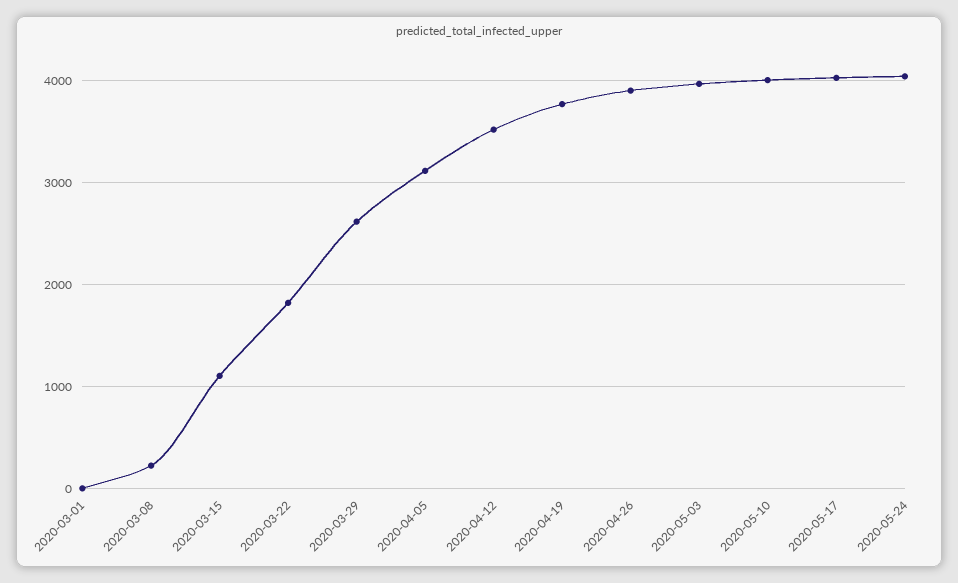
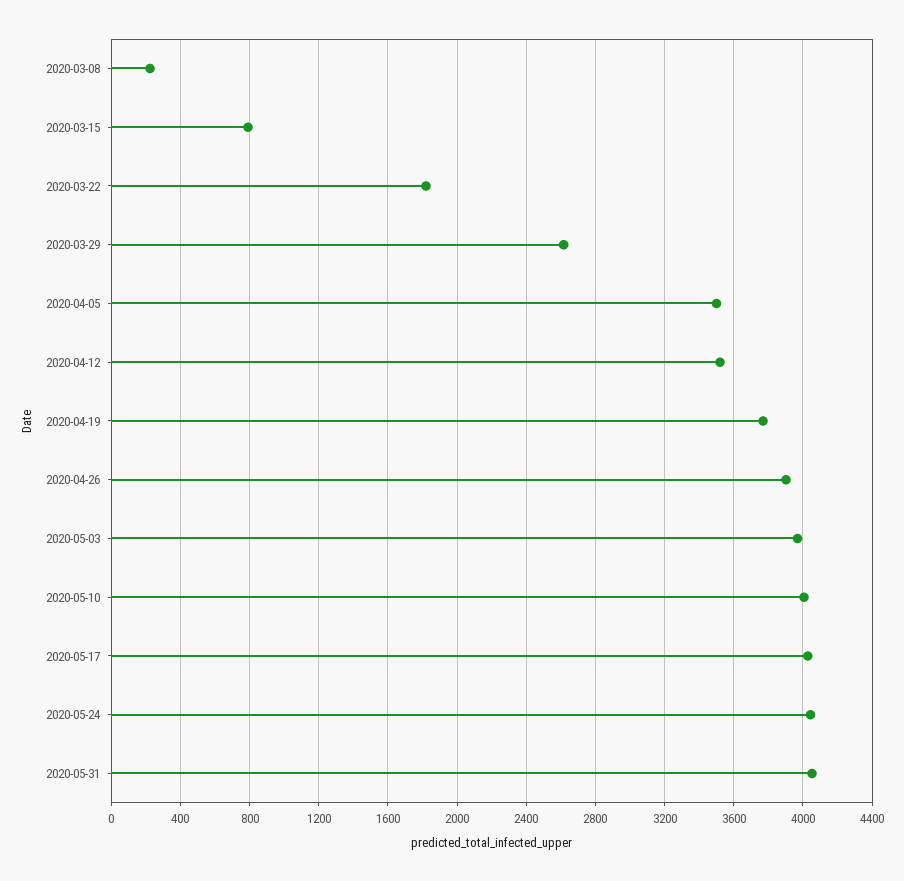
2020-03-01: 0 -> none
2020-03-15: 1100 -> 800
2020-04-05: 3100 -> 3500
2020-05-31: none -> 4050

